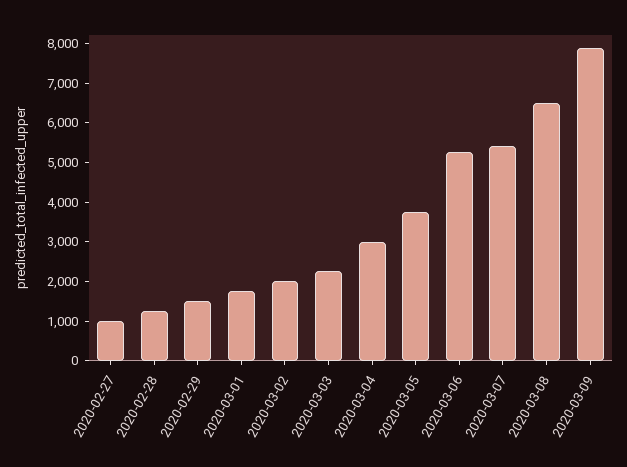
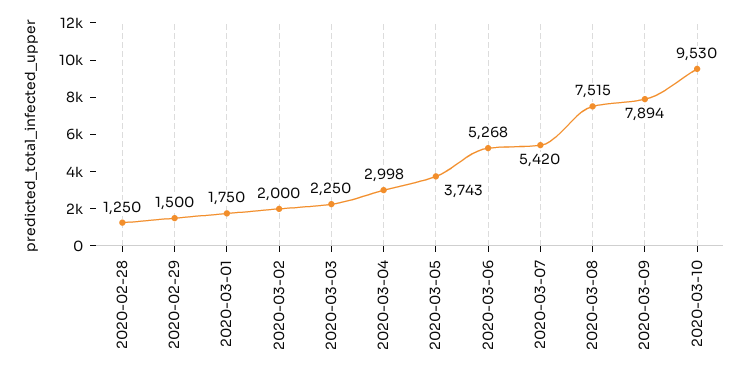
2020-02-27: 1000 -> none
2020-03-08: 6500 -> 7515
2020-03-10: none -> 9530

